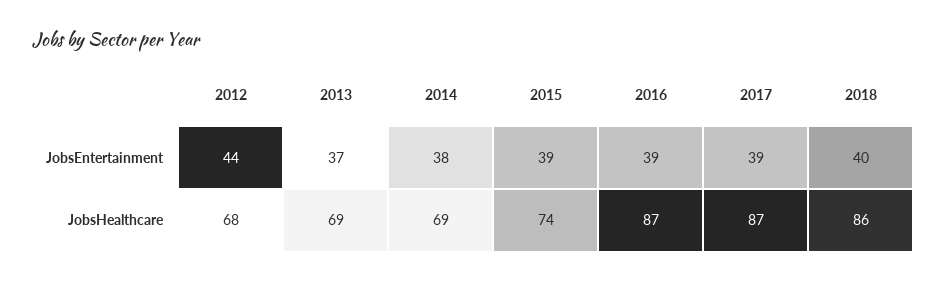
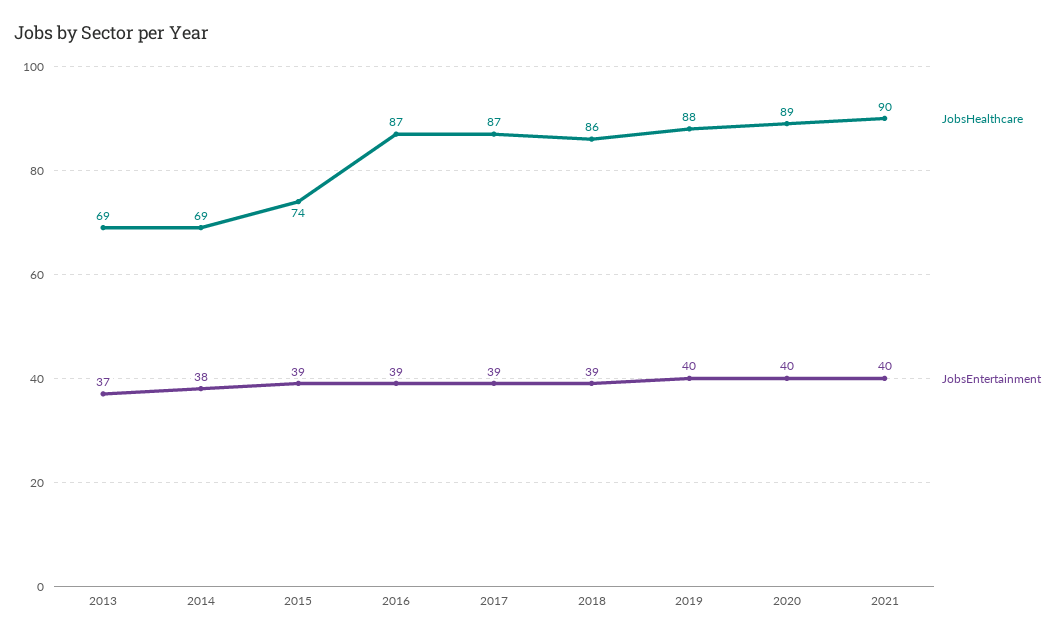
JobsEntertainment, 2012: 44 -> none
JobsEntertainment, 2018: 40 -> 39
JobsHealthcare, 2012: 68 -> none
JobsHealthcare, 2019: none -> 88
JobsEntertainment, 2019: none -> 40
JobsHealthcare, 2020: none -> 89
JobsEntertainment, 2020: none -> 40
JobsHealthcare, 2021: none -> 90
JobsEntertainment, 2021: none -> 40

